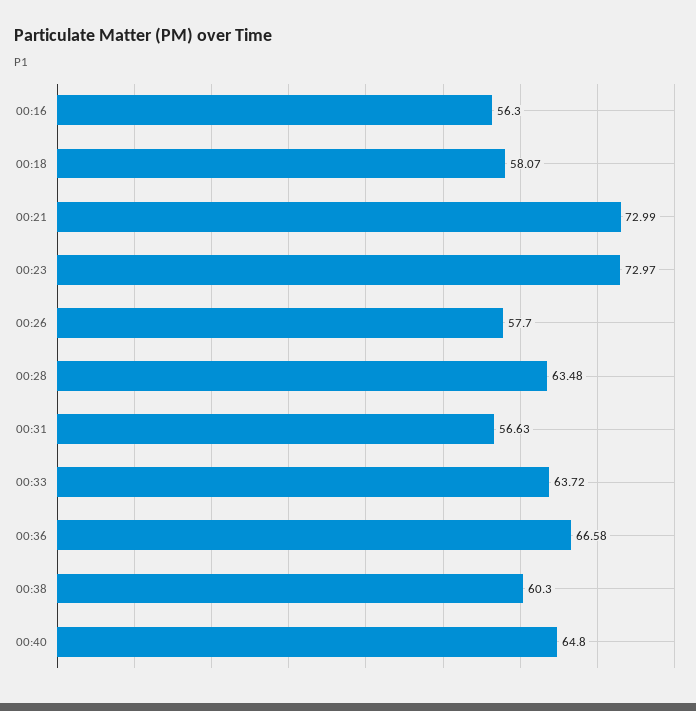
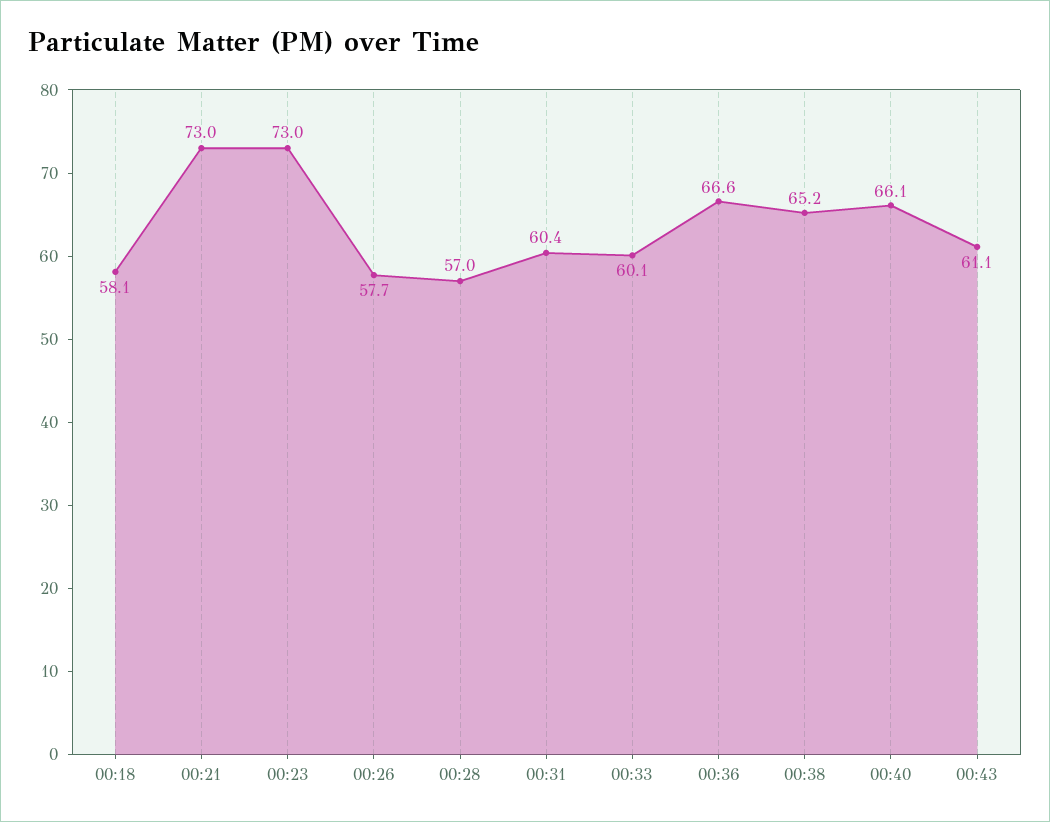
00:16: 56.3 -> none
00:28: 63.48 -> 57
00:31: 56.63 -> 60.4
00:33: 63.72 -> 60.1
00:38: 60.3 -> 65.2
00:40: 64.8 -> 66.1
00:43: none -> 61.1

